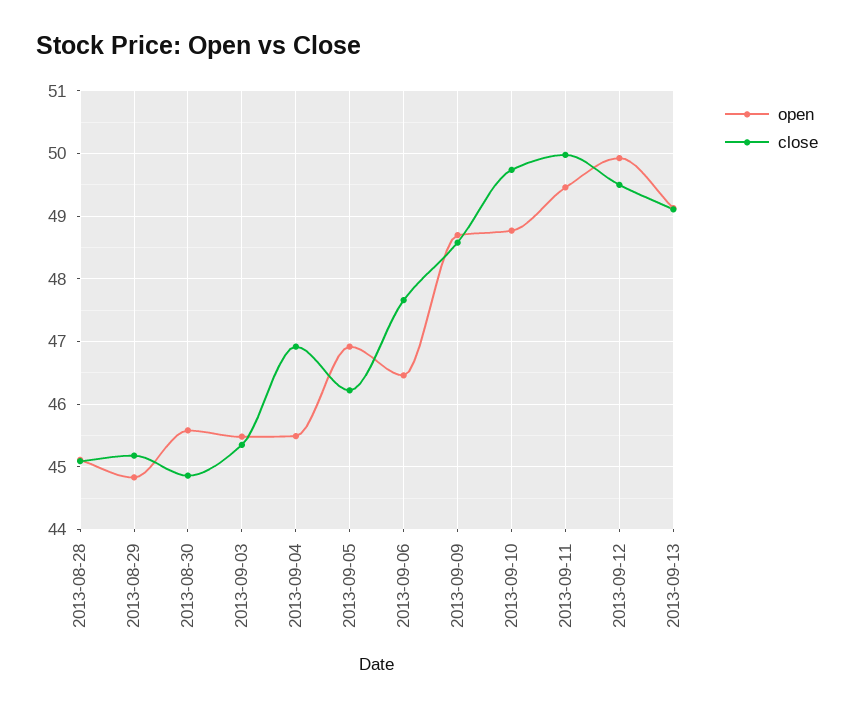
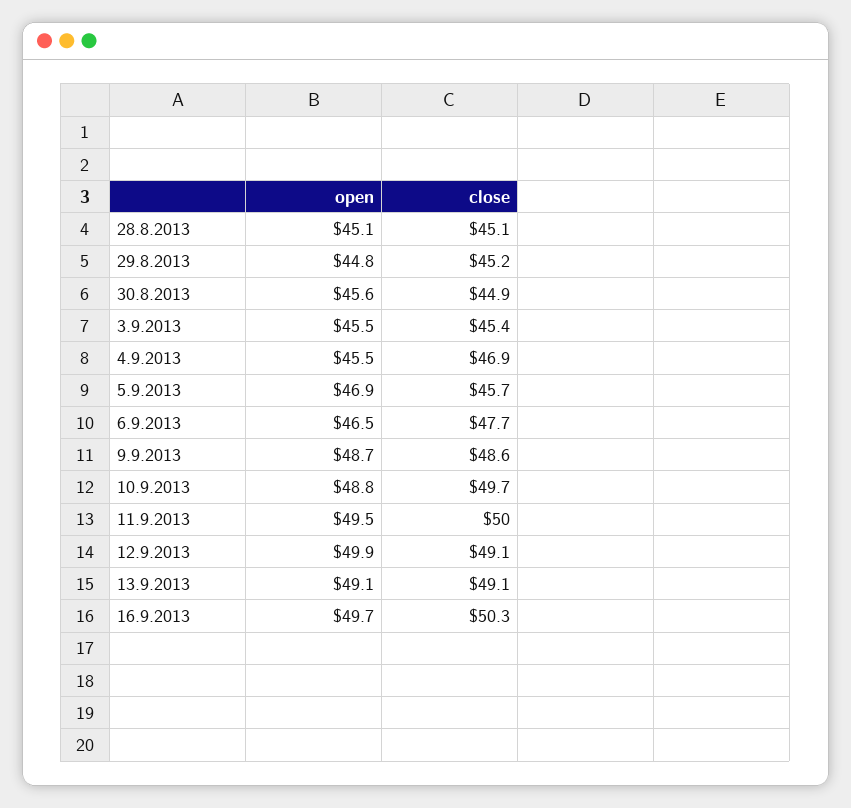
close, 2013-09-05: 46.2 -> 45.7
close, 2013-09-12: 49.5 -> 49.1
open, 16.9.2013: none -> 49.7
close, 16.9.2013: none -> 50.3

